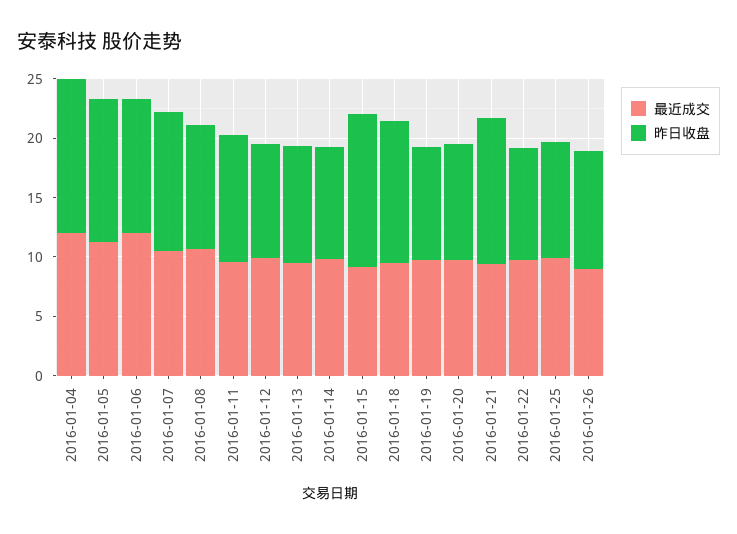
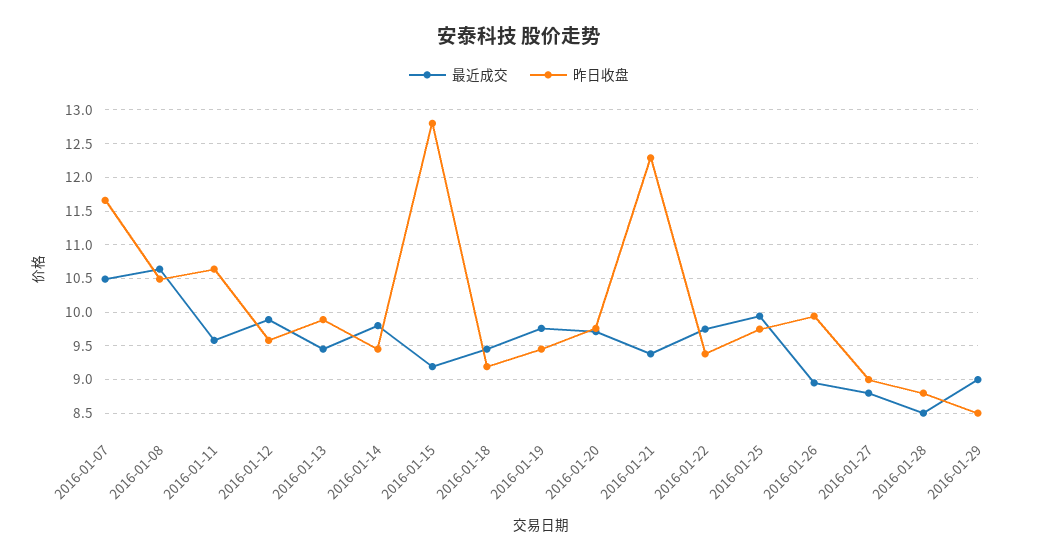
最近成交, 2016-01-04: 12 -> none
昨日收盘, 2016-01-04: 13 -> none
最近成交, 2016-01-05: 11 -> none
昨日收盘, 2016-01-05: 12 -> none
最近成交, 2016-01-06: 12 -> none
昨日收盘, 2016-01-06: 11 -> none
昨日收盘, 2016-01-18: 12 -> 9.2
最近成交, 2016-01-27: none -> 8.8
昨日收盘, 2016-01-27: none -> 9
最近成交, 2016-01-28: none -> 8.5
昨日收盘, 2016-01-28: none -> 8.8
最近成交, 2016-01-29: none -> 9
昨日收盘, 2016-01-29: none -> 8.5

